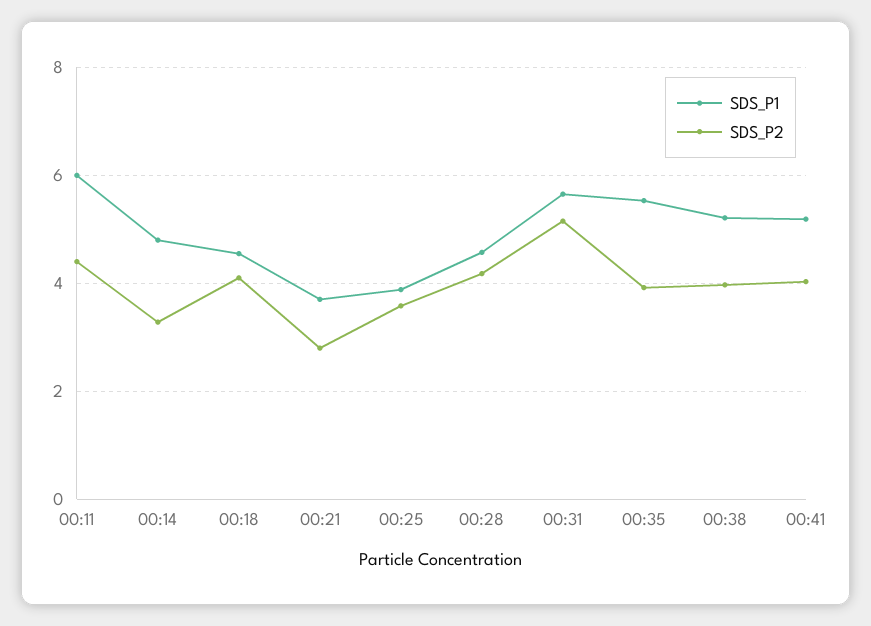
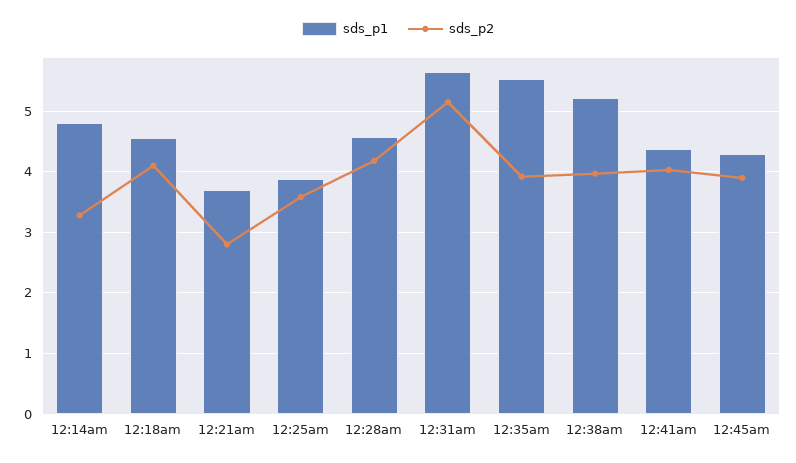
SDS_P1, 00:11: 6 -> none
SDS_P2, 00:11: 4.4 -> none
SDS_P1, 00:41: 5.2 -> 4.4
SDS_P1, 12:45am: none -> 4.3
SDS_P2, 12:45am: none -> 3.9

